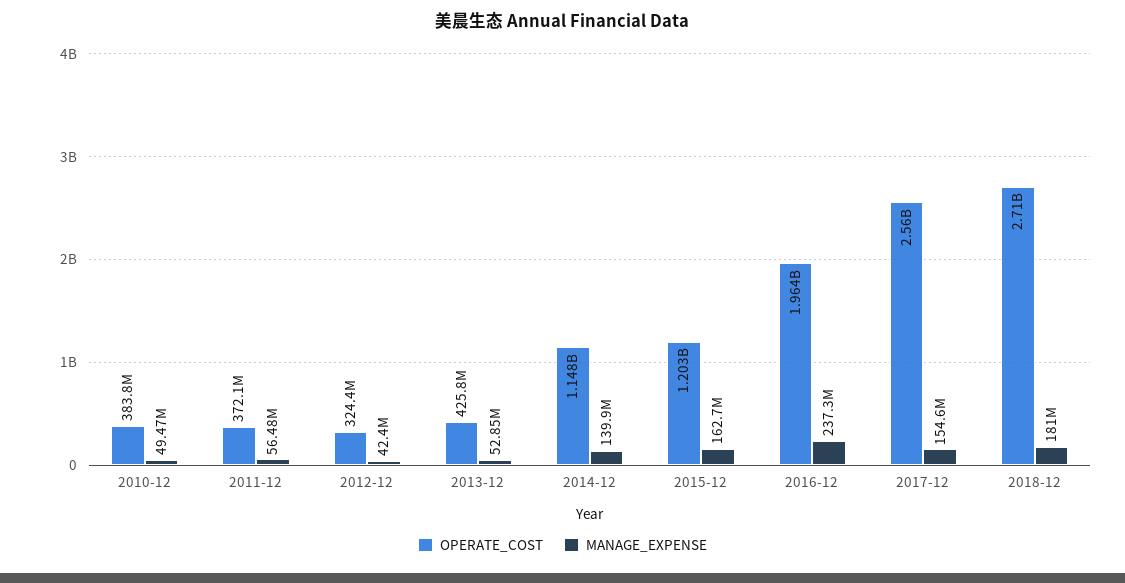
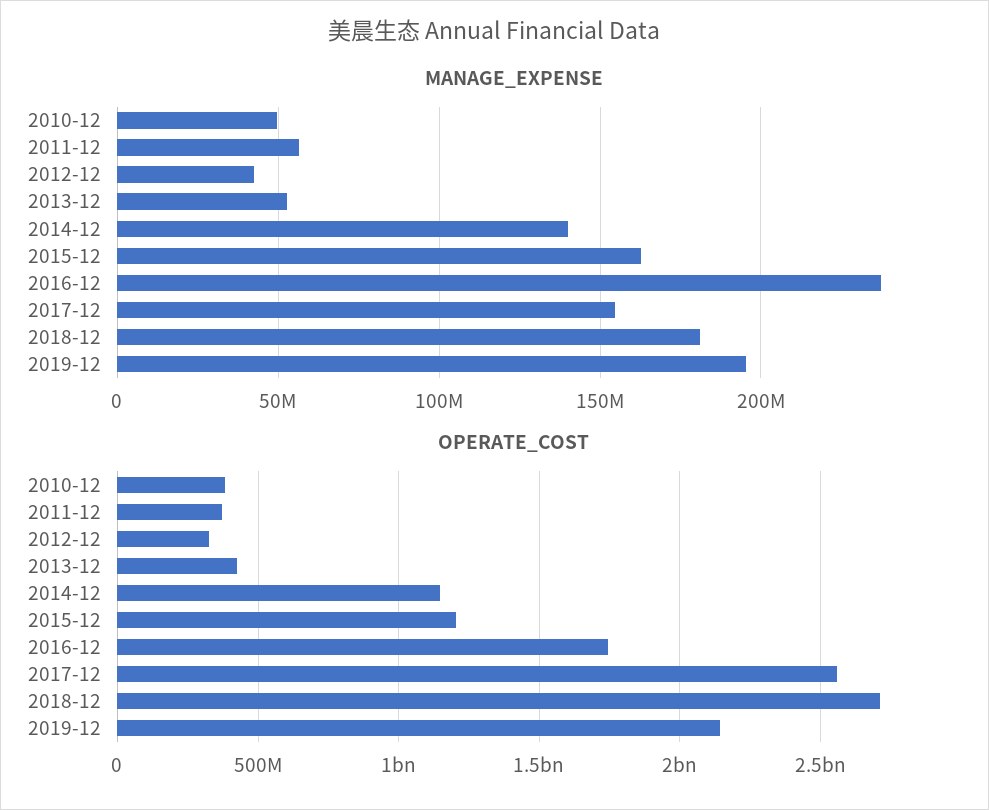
OPERATE_COST, 2016-12: 1964000000 -> 1750000000
MANAGE_EXPENSE, 2019-12: none -> 195000000
OPERATE_COST, 2019-12: none -> 2150000000

